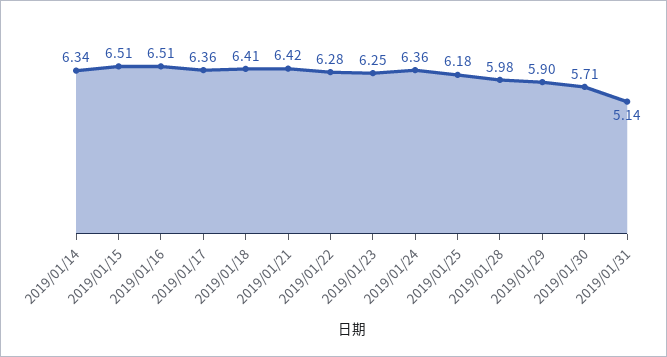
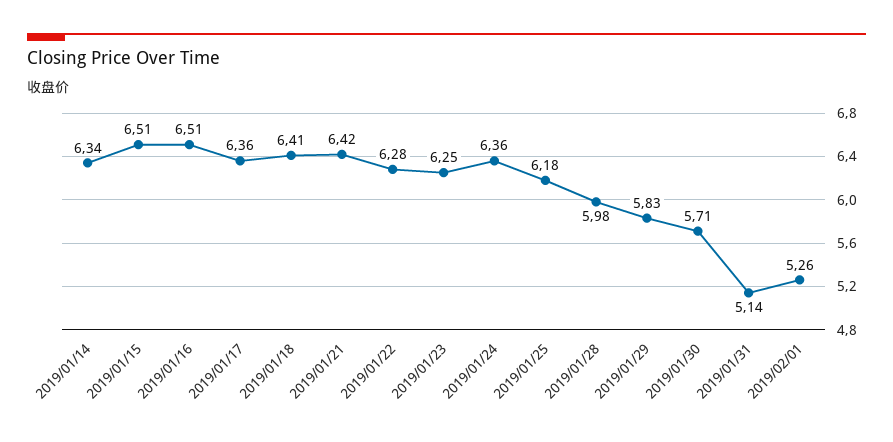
2019/01/29: 5.9 -> 5.83
2019/02/01: none -> 5.26

